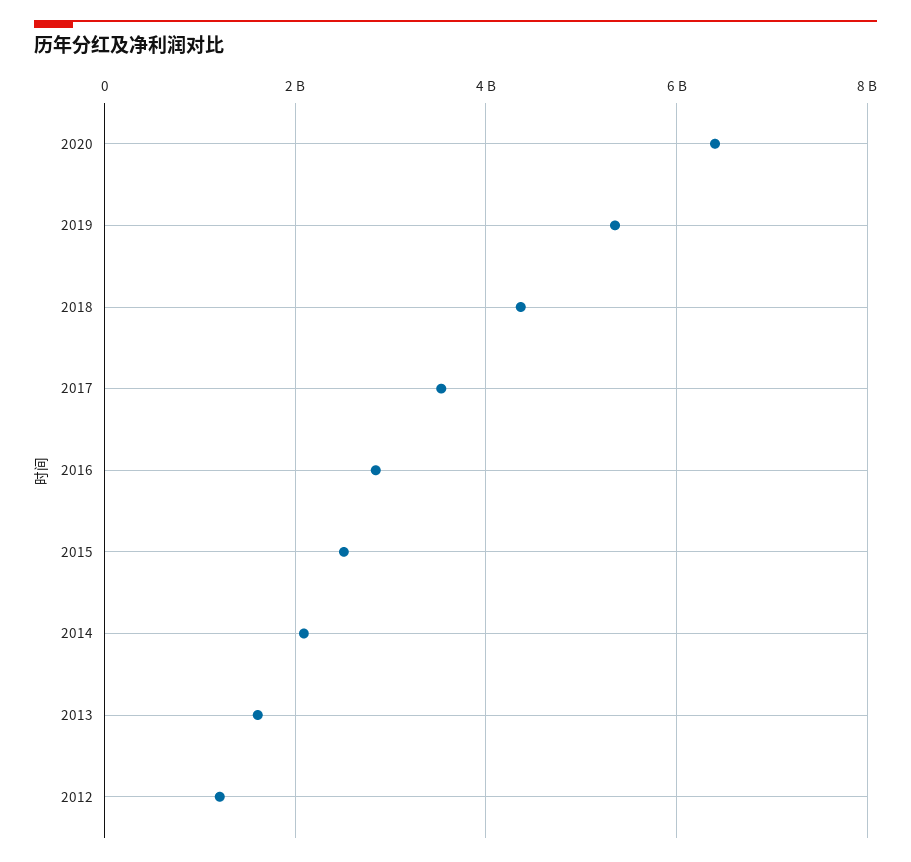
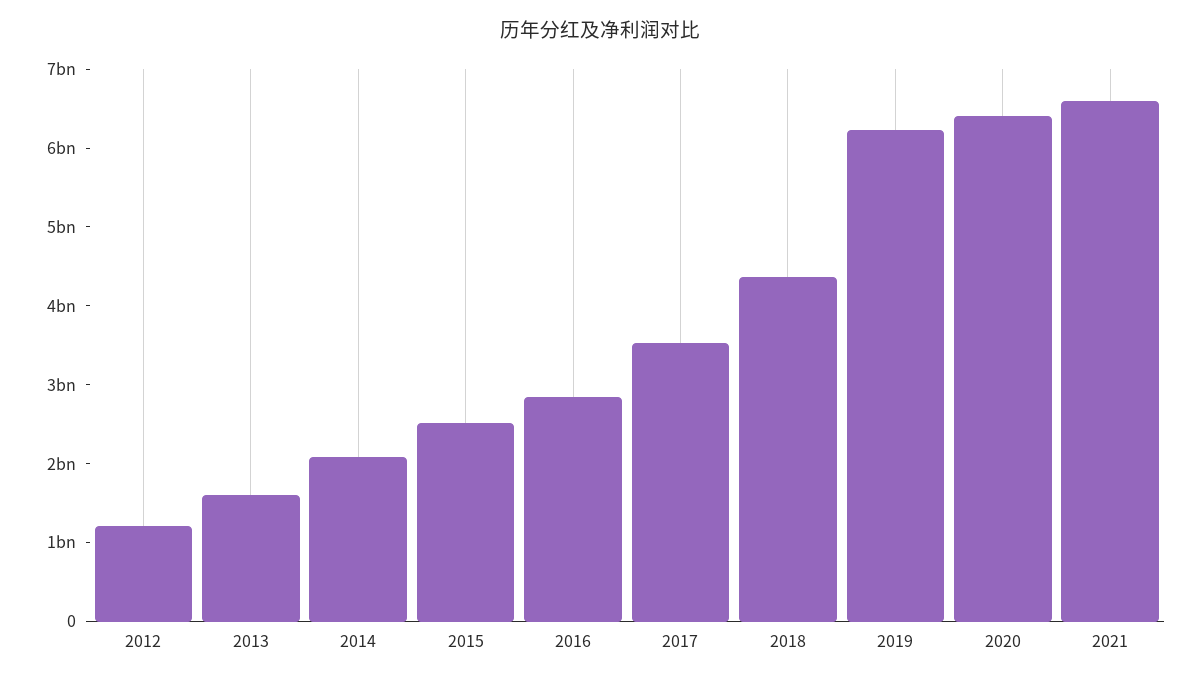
2019: 5400000000 -> 6200000000
2021: none -> 6600000000

